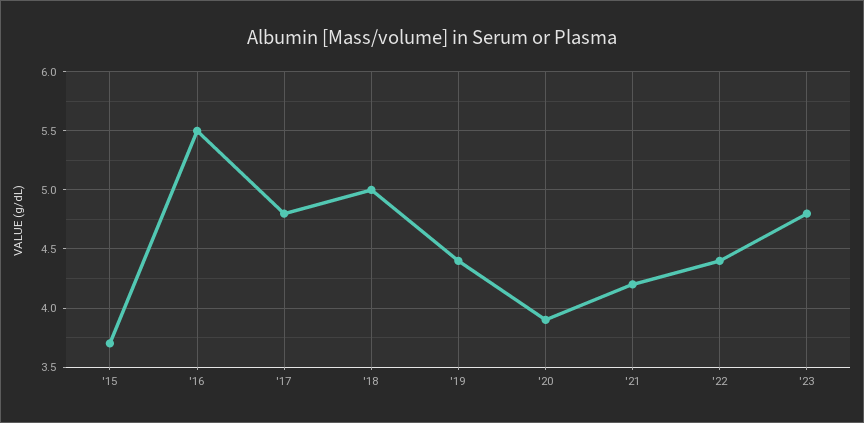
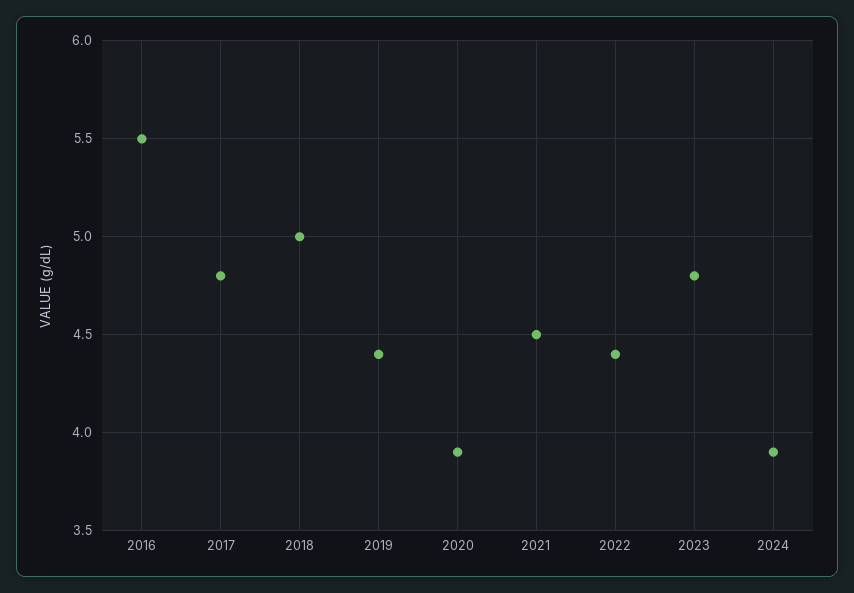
'15: 3.7 -> none
'21: 4.2 -> 4.5
2024: none -> 3.9

